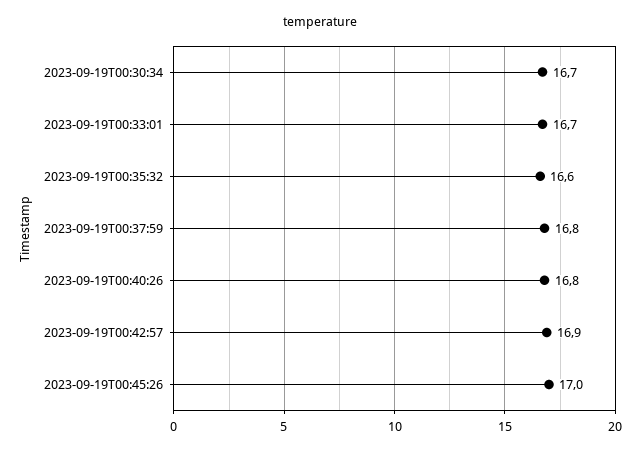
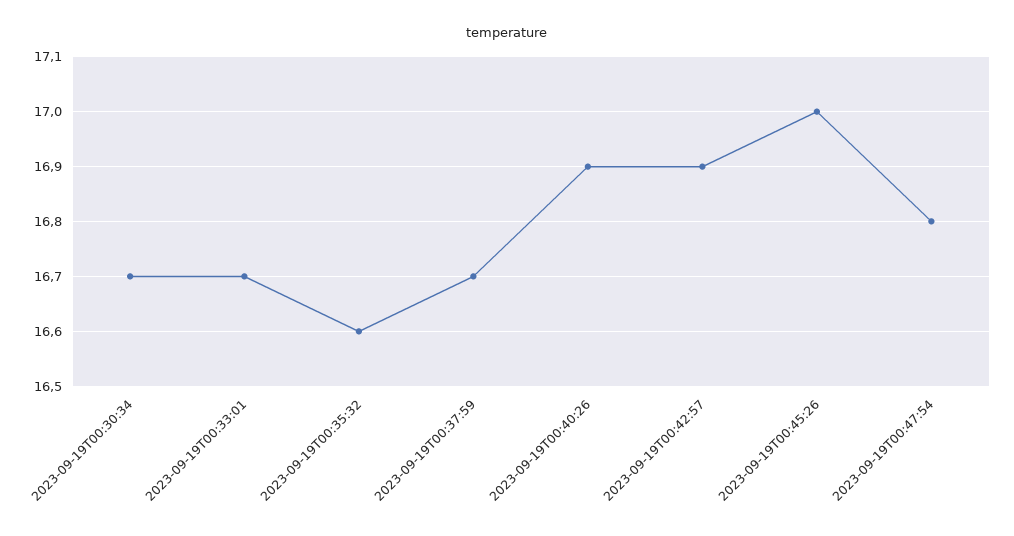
2023-09-19T00:37:59: 16.8 -> 16.7
2023-09-19T00:40:26: 16.8 -> 16.9
2023-09-19T00:47:54: none -> 16.8

